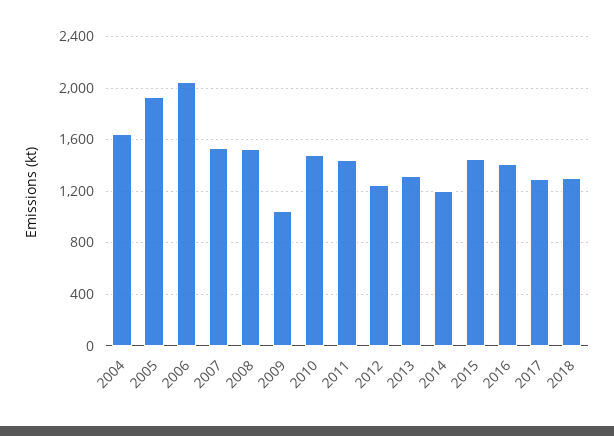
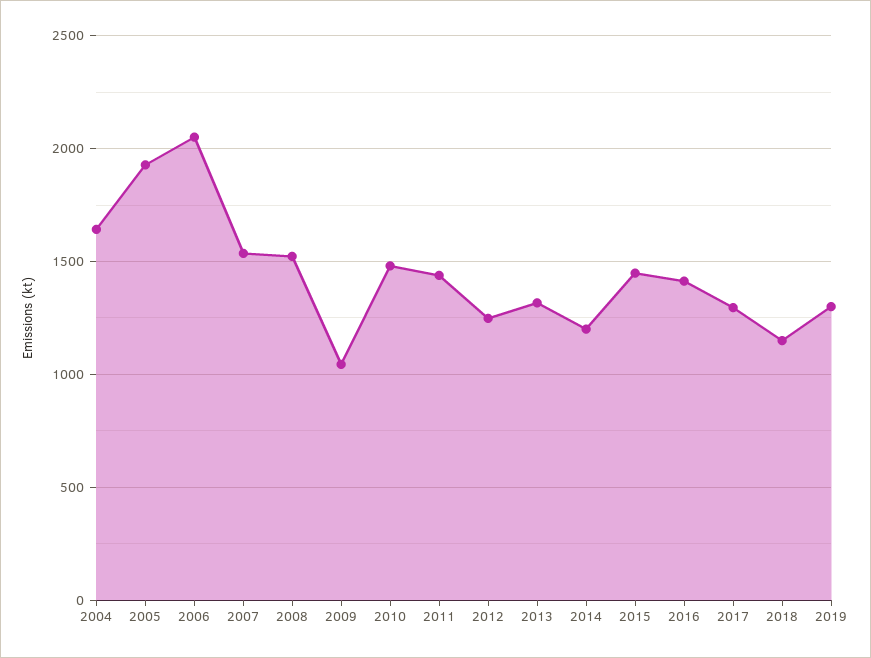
2018: 1300 -> 1150
2019: none -> 1300

